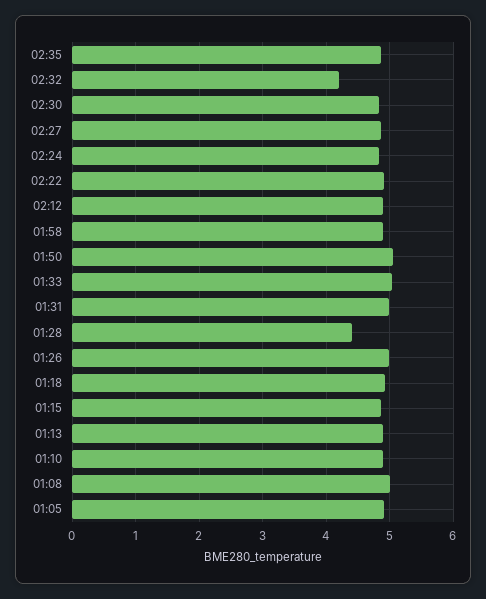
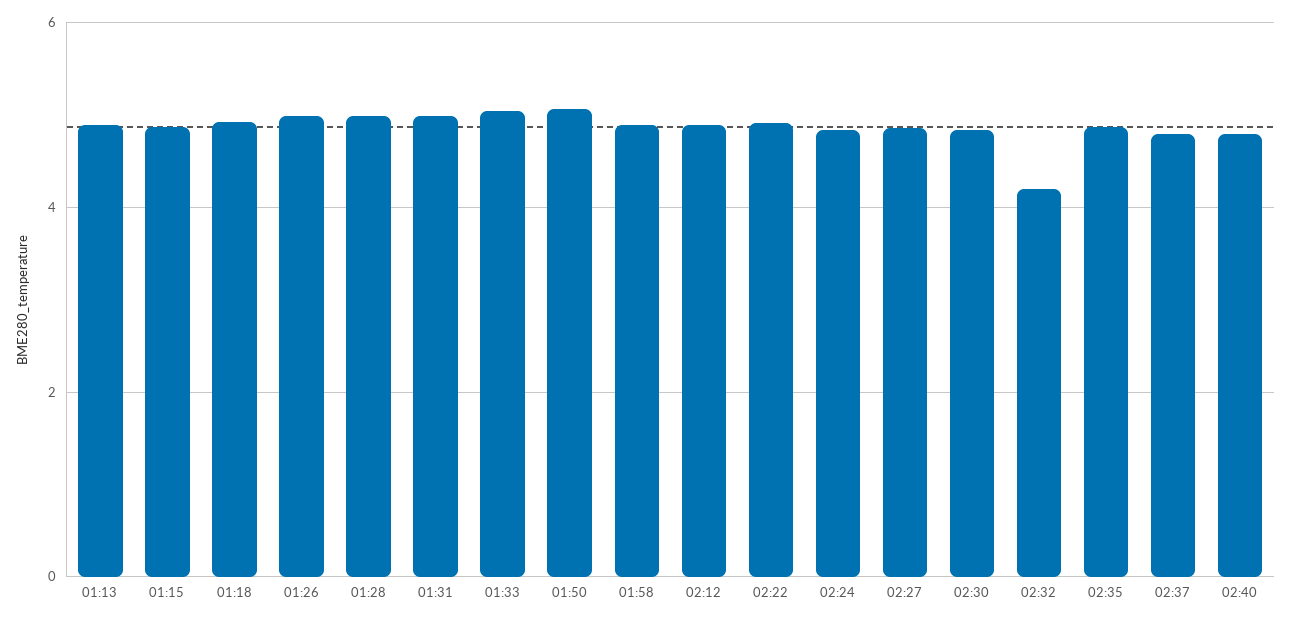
01:28: 4.4 -> 5
01:10: 4.9 -> none
01:08: 5 -> none
01:05: 4.9 -> none
02:37: none -> 4.8
02:40: none -> 4.8

